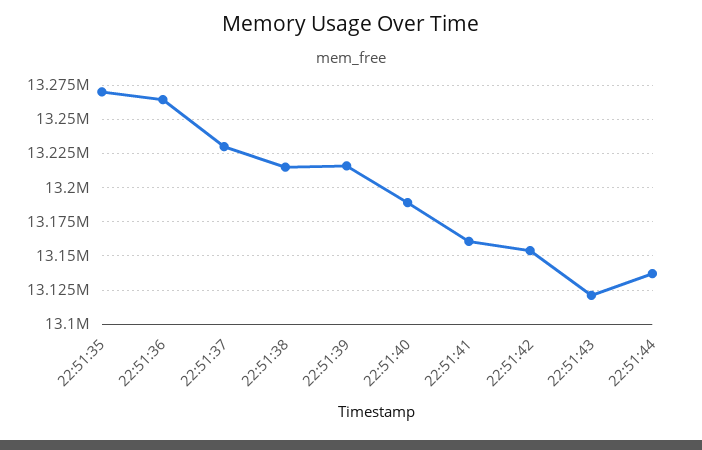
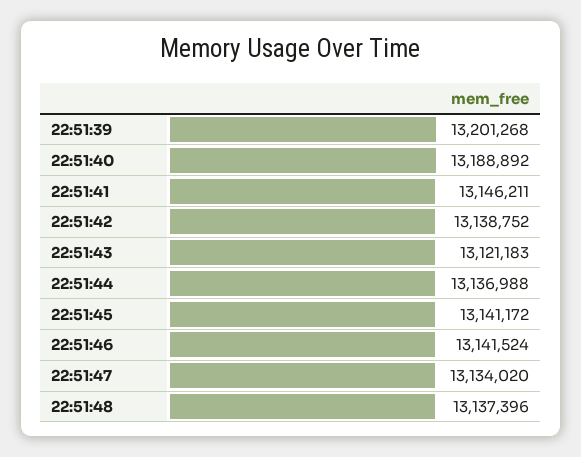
22:51:35: 13270000 -> none
22:51:36: 13265000 -> none
22:51:37: 13230000 -> none
22:51:38: 13215000 -> none
22:51:39: 13215000 -> 13201268
22:51:41: 13160000 -> 13146211
22:51:42: 13155000 -> 13138752
22:51:45: none -> 13141172
22:51:46: none -> 13141524
22:51:47: none -> 13134020
22:51:48: none -> 13137396

